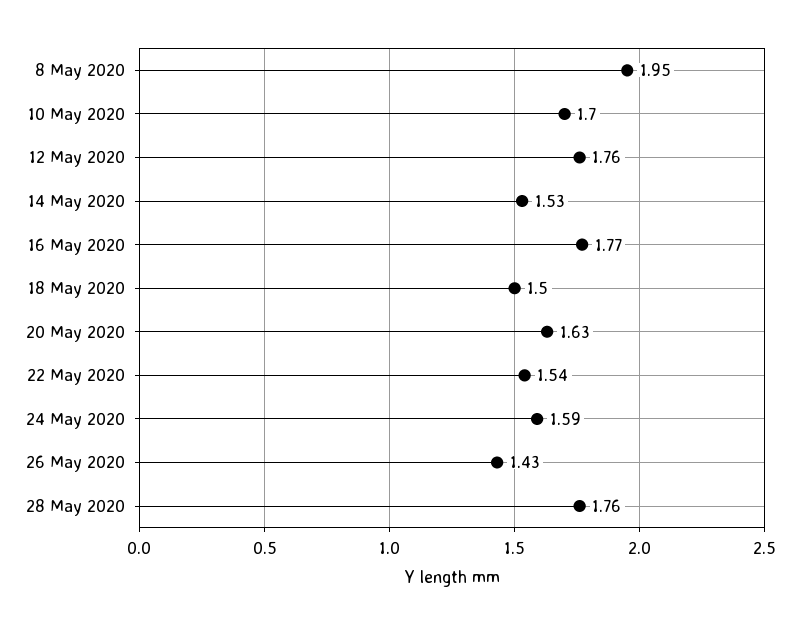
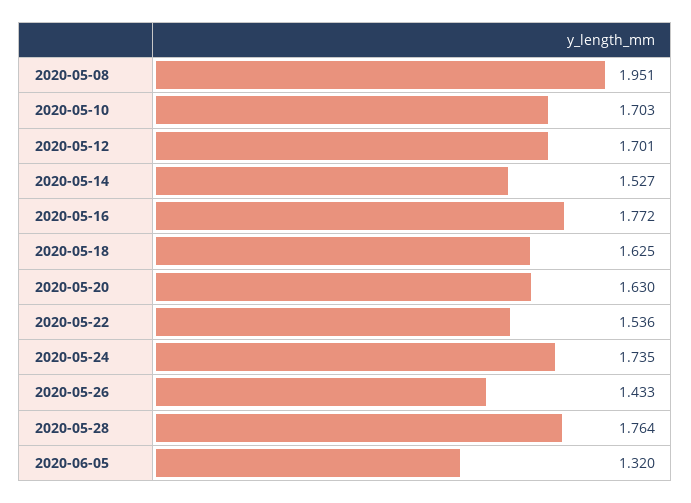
12 May 2020: 1.76 -> 1.701
18 May 2020: 1.5 -> 1.625
24 May 2020: 1.59 -> 1.735
2020-06-05: none -> 1.32

